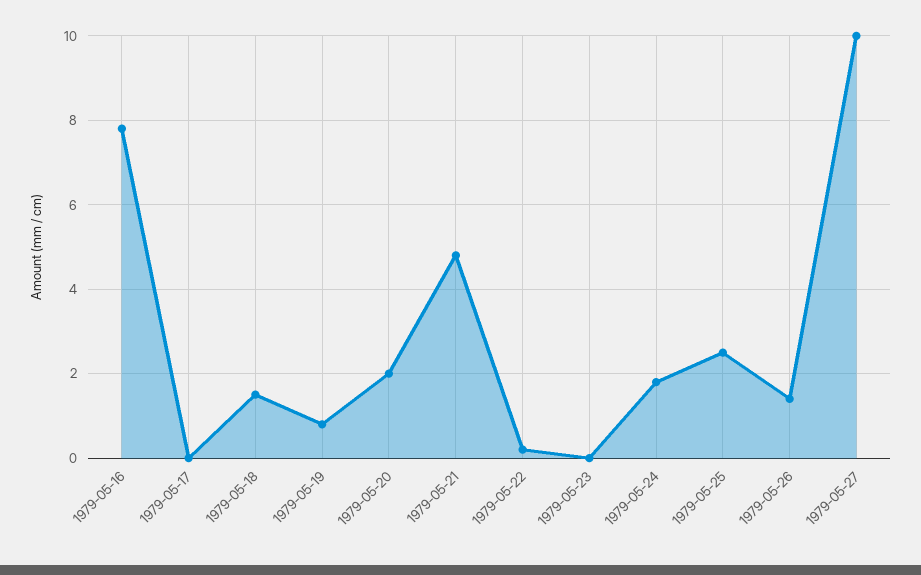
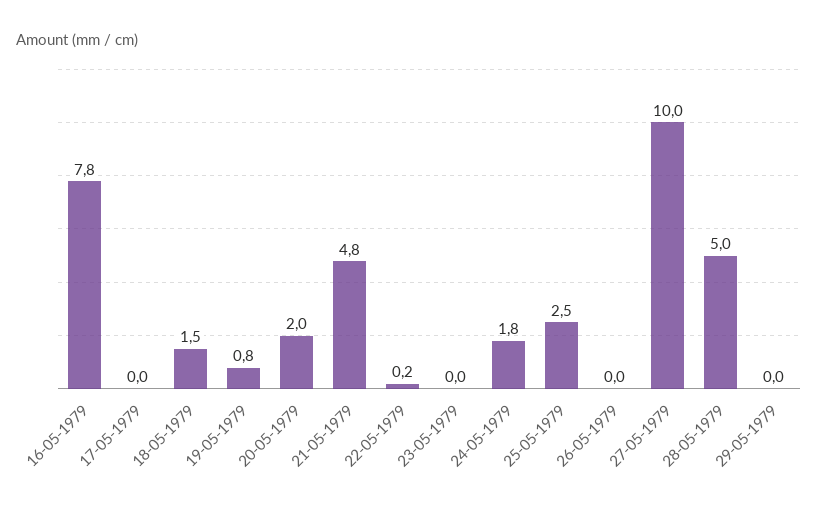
1979-05-26: 1.5 -> 0
28-05-1979: none -> 5
29-05-1979: none -> 0

